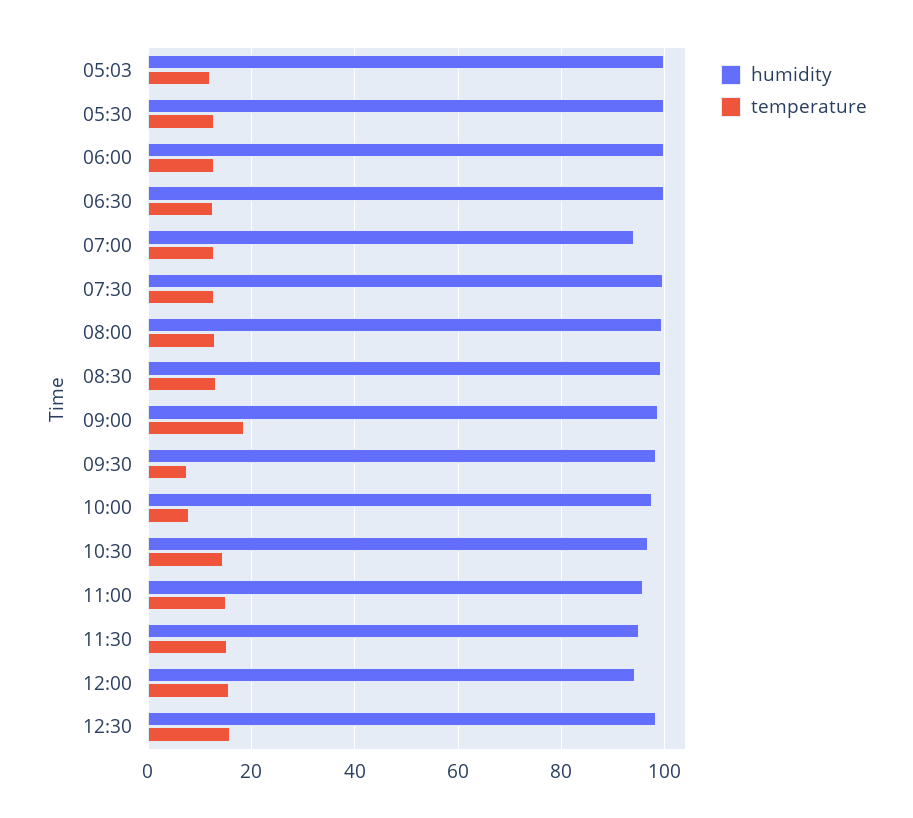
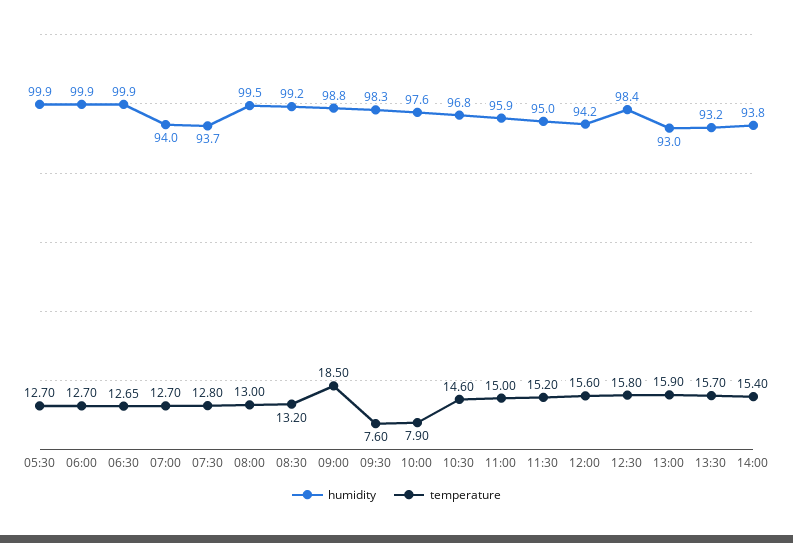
humidity, 05:03: 100 -> none
temperature, 05:03: 12 -> none
humidity, 07:30: 100 -> 93.7
humidity, 13:00: none -> 93
temperature, 13:00: none -> 15.9
humidity, 13:30: none -> 93.2
temperature, 13:30: none -> 15.7
humidity, 14:00: none -> 93.8
temperature, 14:00: none -> 15.4

